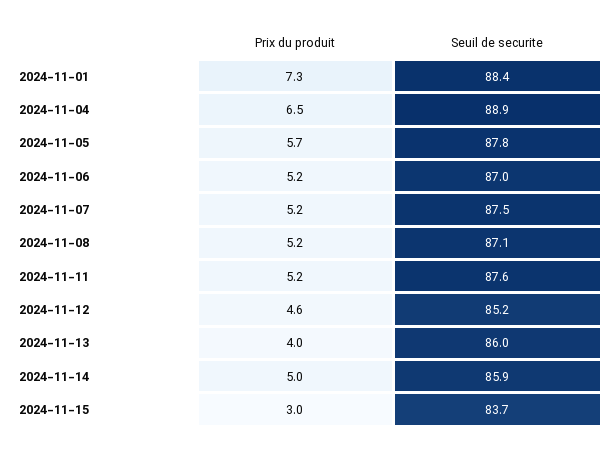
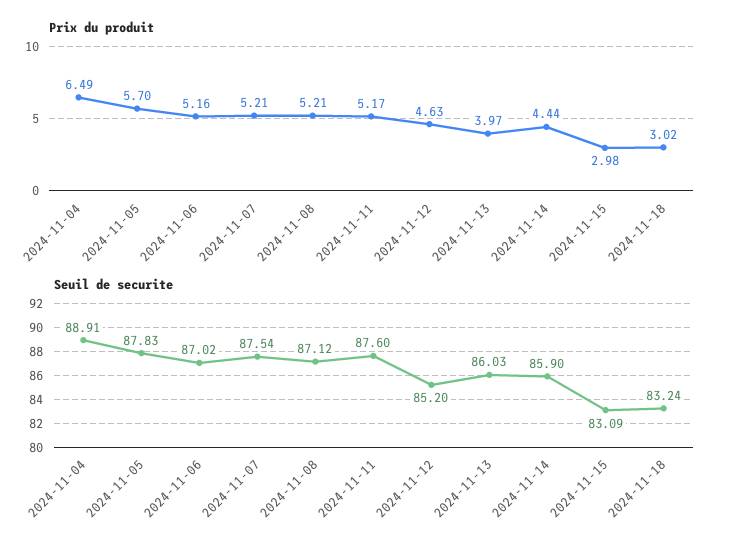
Prix du produit, 2024-11-01: 7.3 -> none
Seuil de securite, 2024-11-01: 88.4 -> none
Prix du produit, 2024-11-14: 5 -> 4.44
Seuil de securite, 2024-11-15: 83.7 -> 83.09
Prix du produit, 2024-11-18: none -> 3.02
Seuil de securite, 2024-11-18: none -> 83.24

